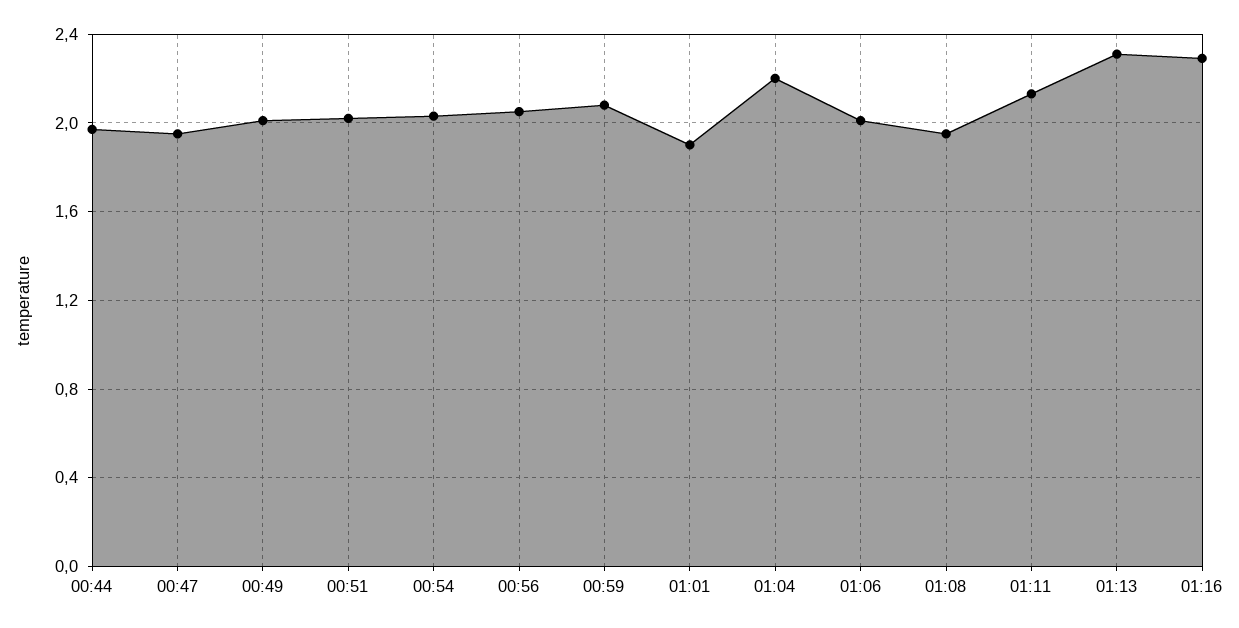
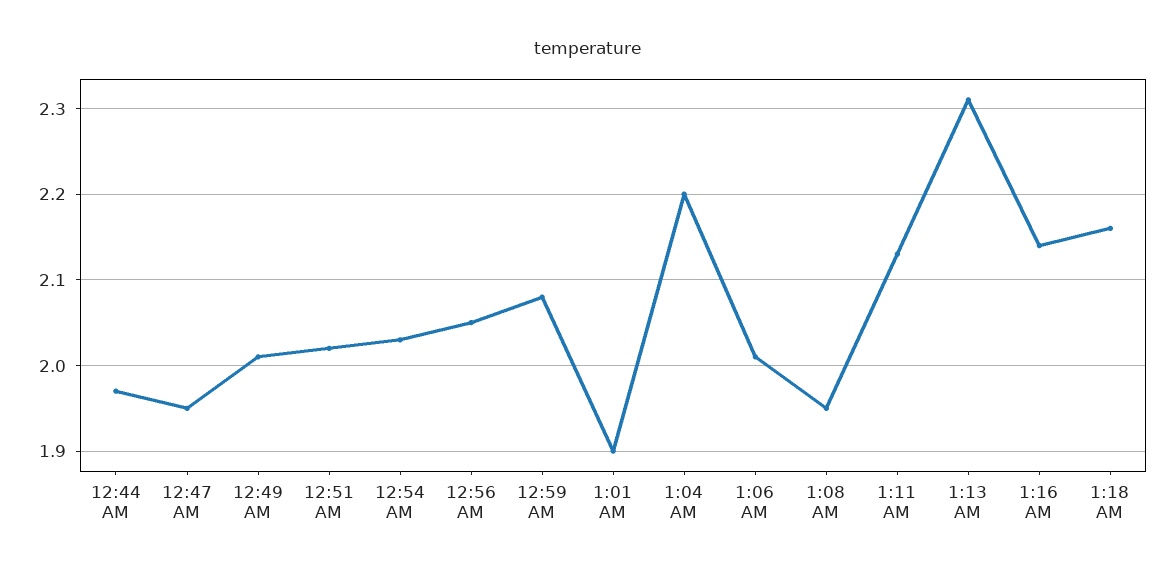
01:16: 2.3 -> 2.14
1:18 AM: none -> 2.16

